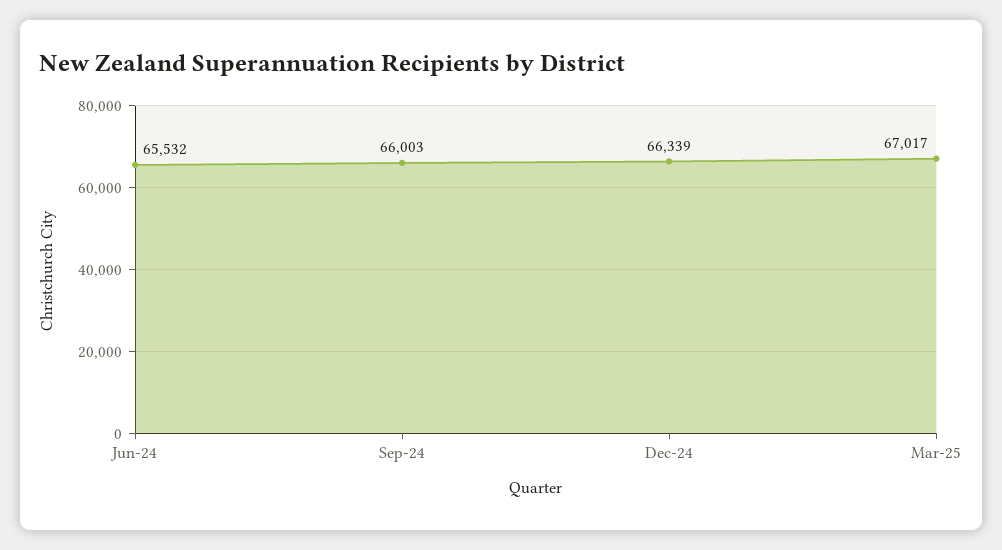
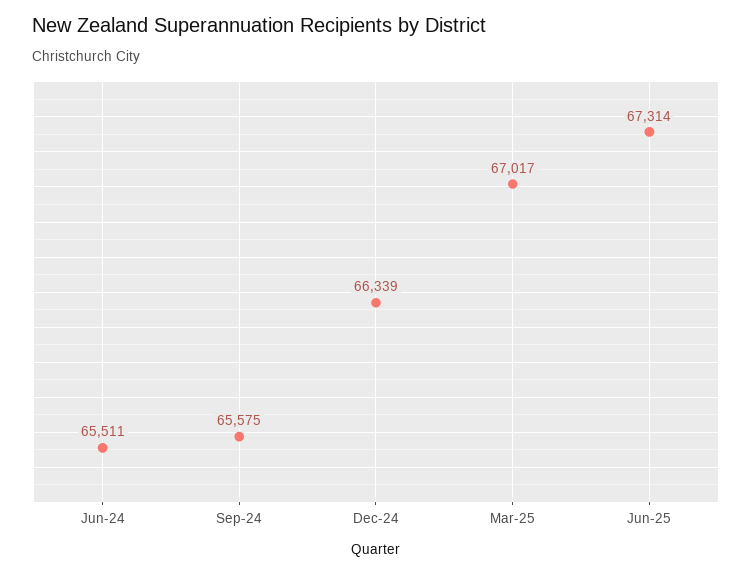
Jun-24: 65532 -> 65511
Sep-24: 66003 -> 65575
Jun-25: none -> 67314

